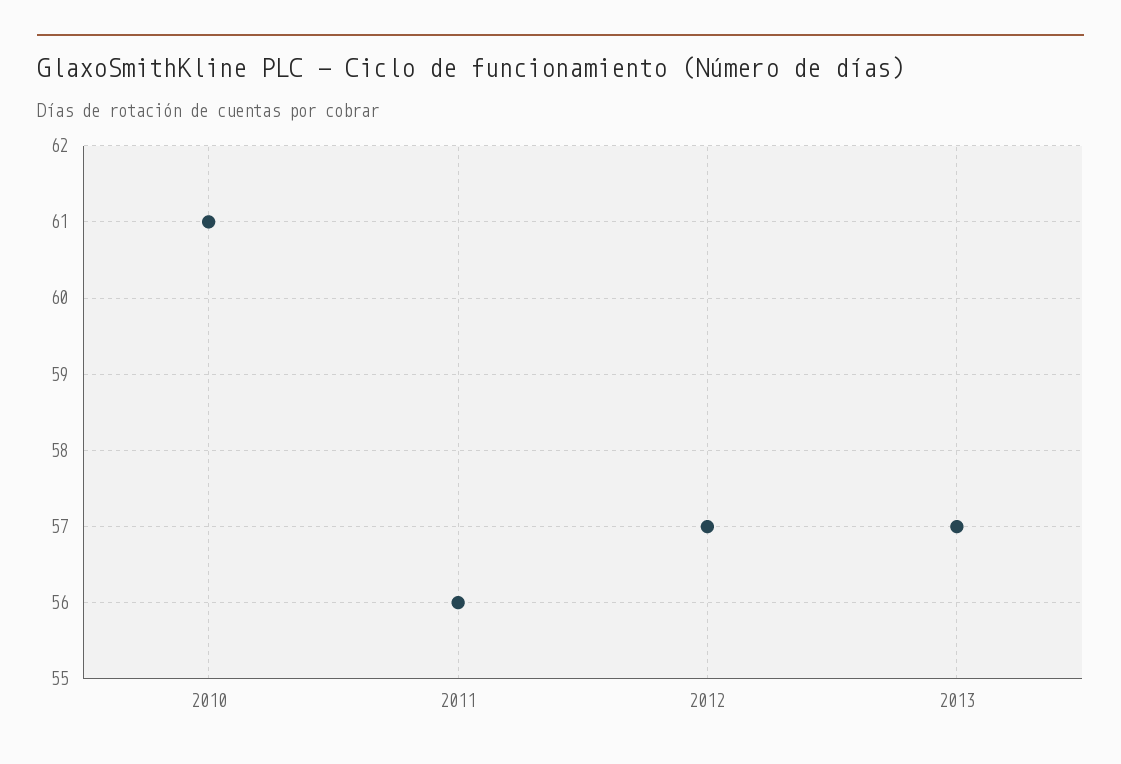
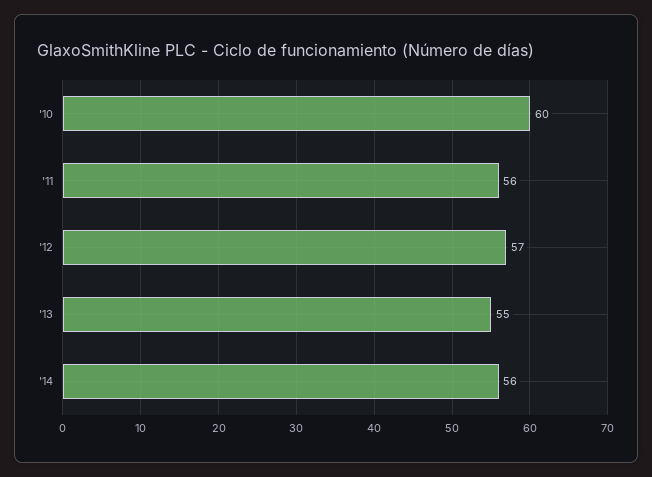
2010: 61 -> 60
2013: 57 -> 55
'14: none -> 56

